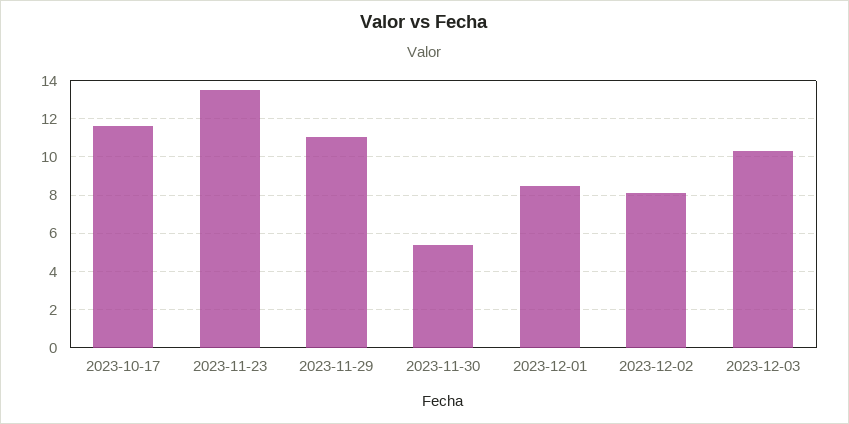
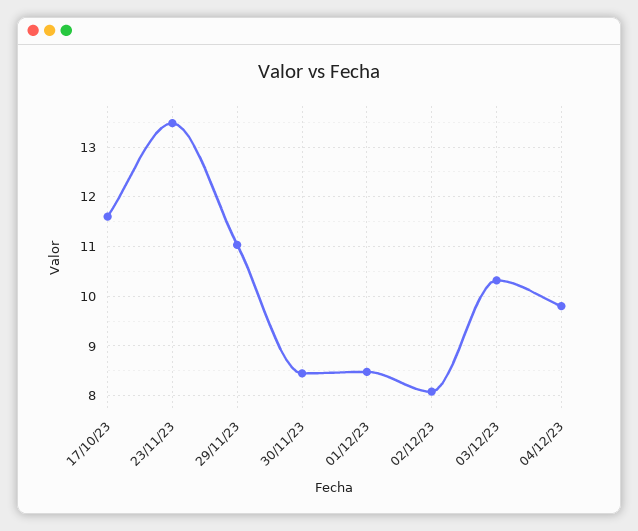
2023-11-30: 5.5 -> 8.4
04/12/23: none -> 9.8

